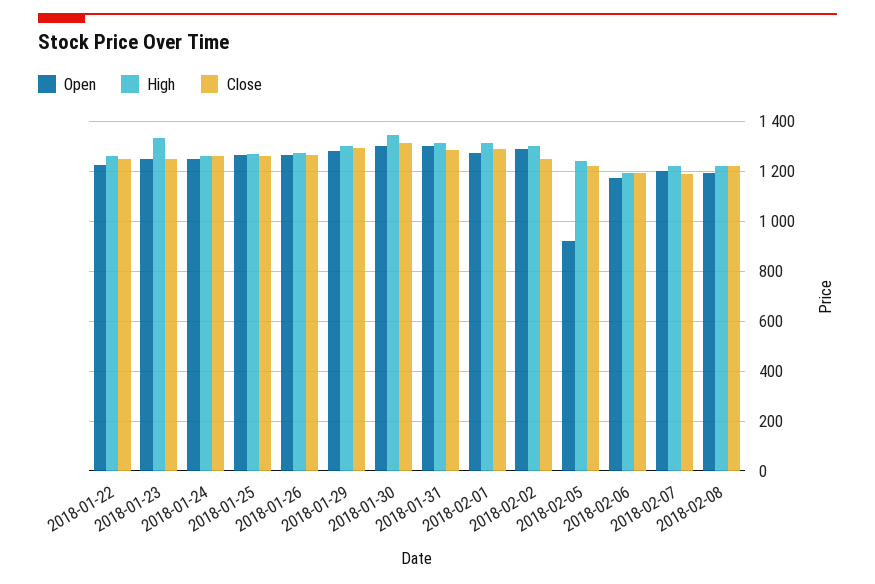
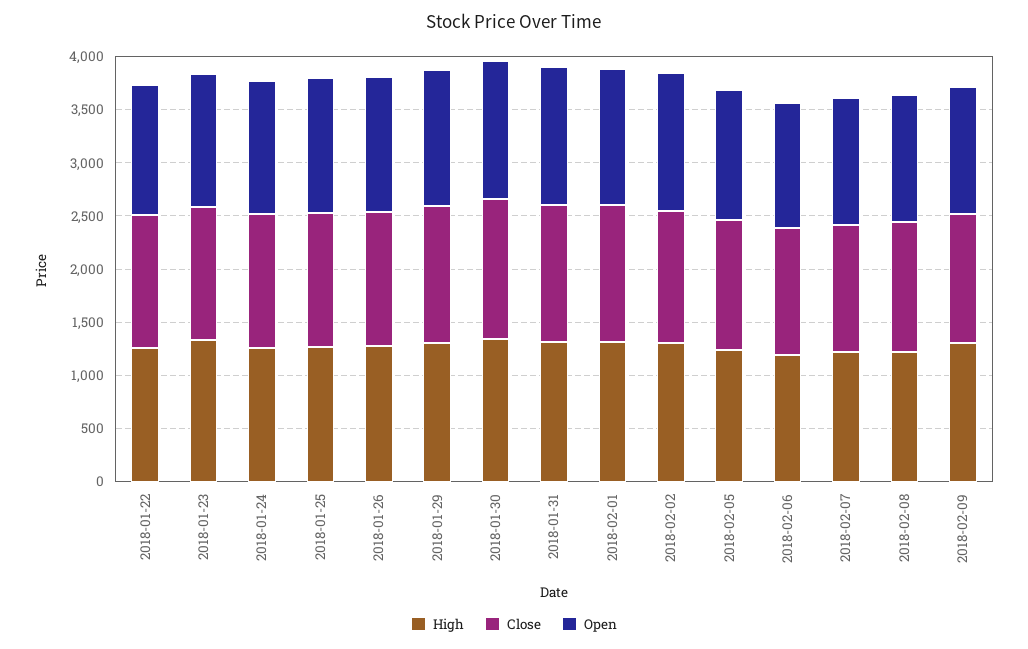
Open, 2018-02-05: 925 -> 1200
High, 2018-02-09: none -> 1300
Close, 2018-02-09: none -> 1200
Open, 2018-02-09: none -> 1200

